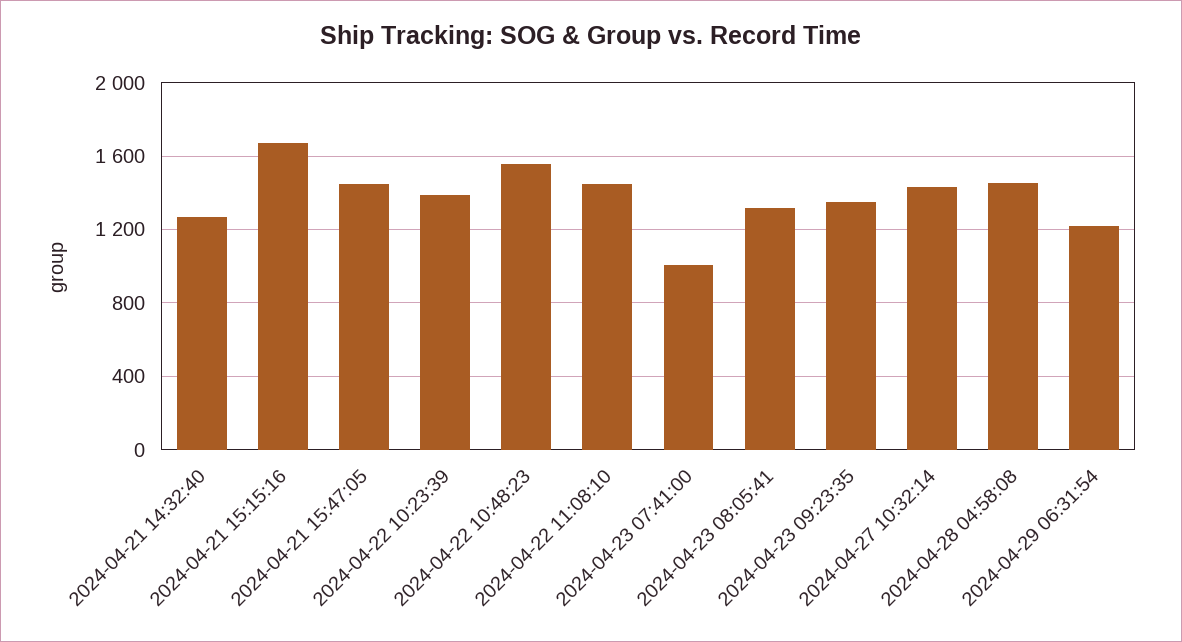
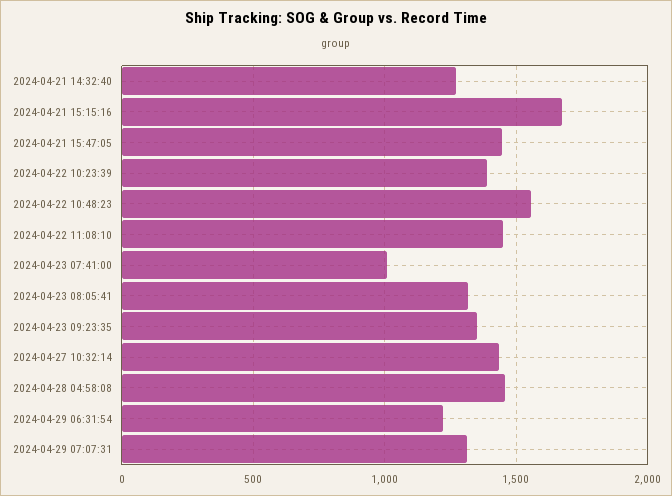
2024-04-29 07:07:31: none -> 1300

